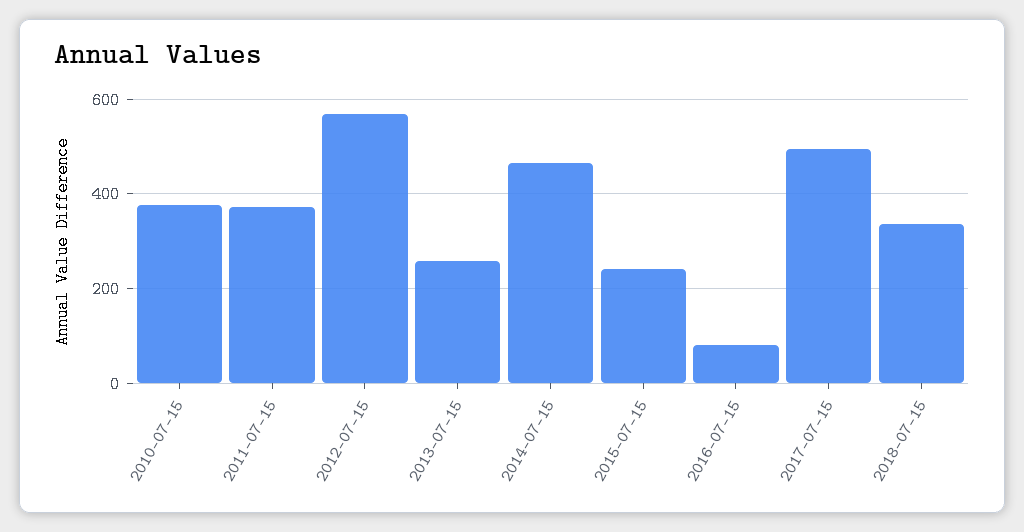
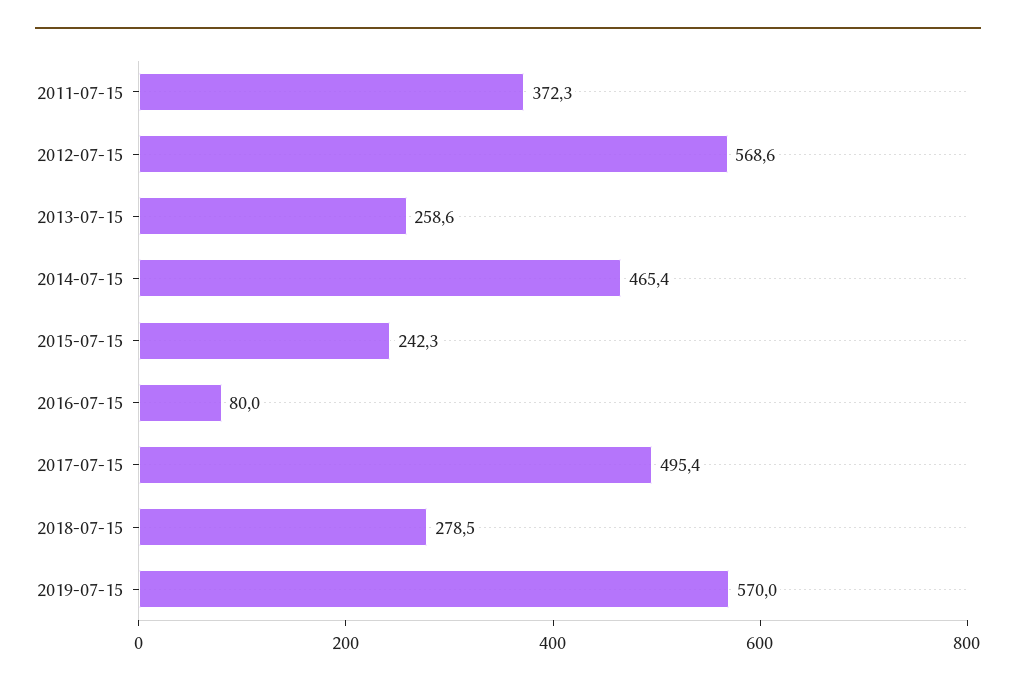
2010-07-15: 380 -> none
2018-07-15: 340 -> 278.5
2019-07-15: none -> 570

